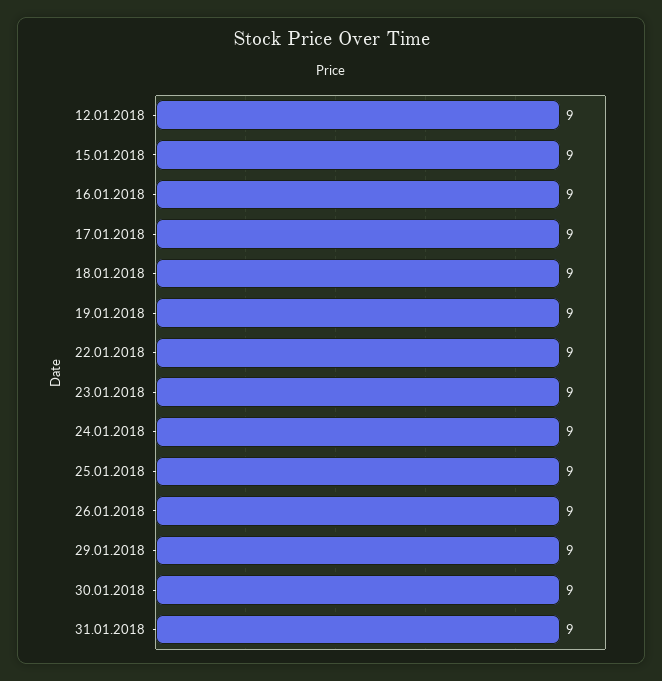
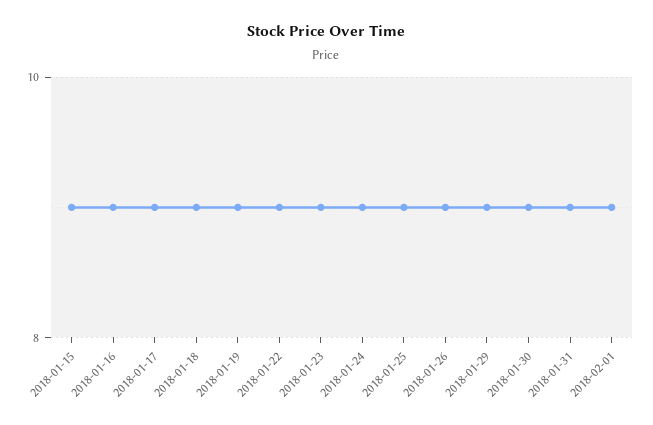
12.01.2018: 9 -> none
2018-02-01: none -> 9

